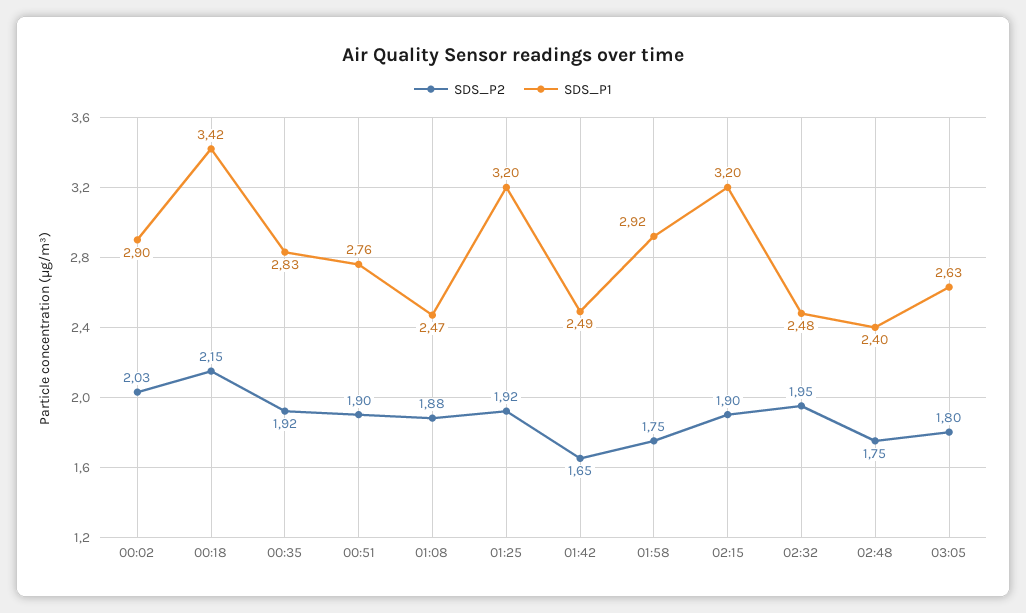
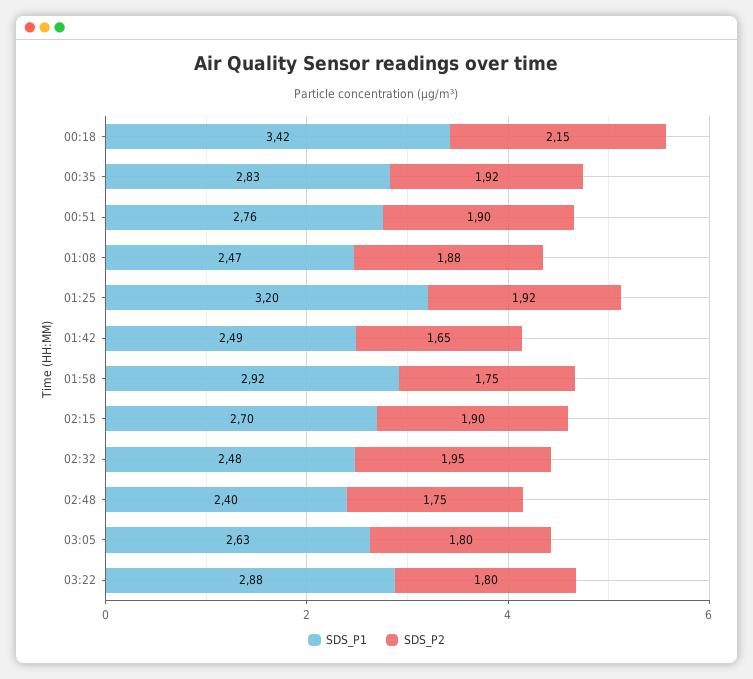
SDS_P2, 00:02: 2.03 -> none
SDS_P1, 00:02: 2.9 -> none
SDS_P1, 02:15: 3.2 -> 2.7
SDS_P1, 03:22: none -> 2.88
SDS_P2, 03:22: none -> 1.8

